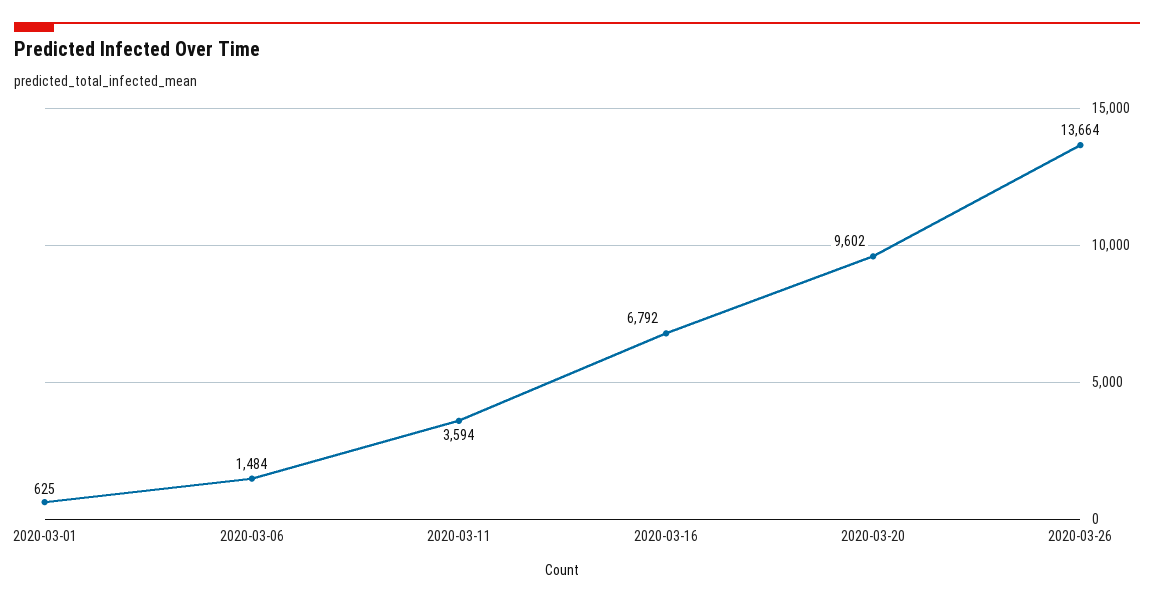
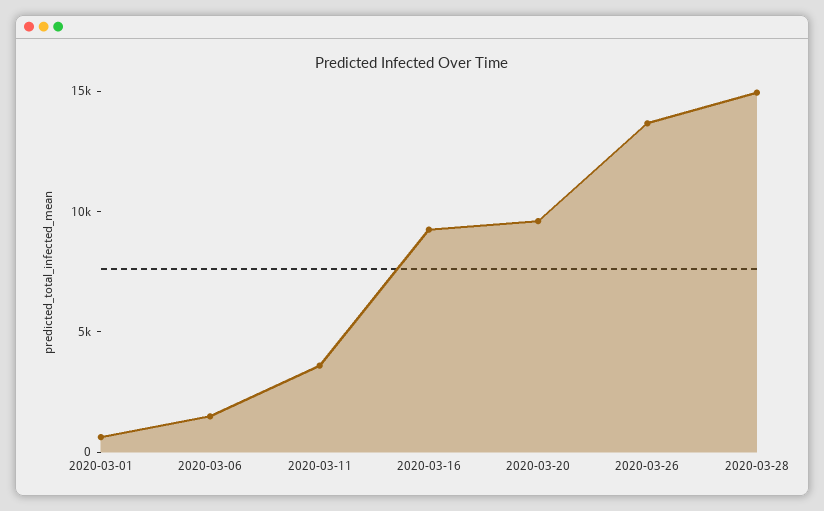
2020-03-16: 6792 -> 9000
2020-03-28: none -> 15000

